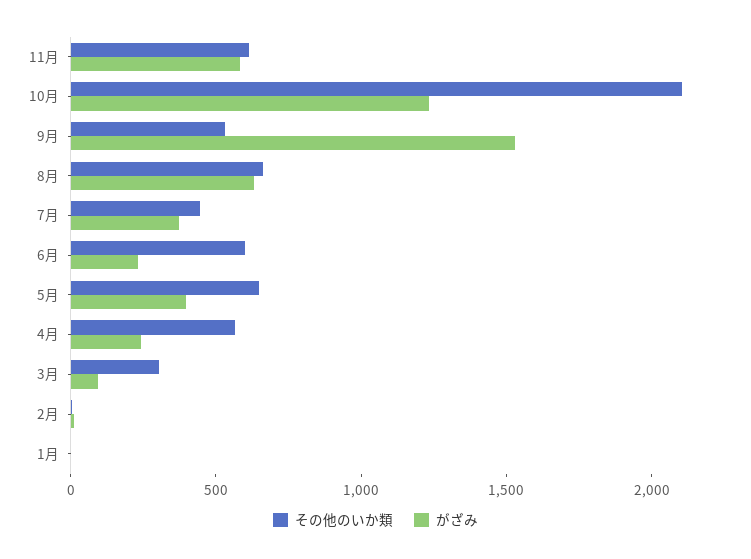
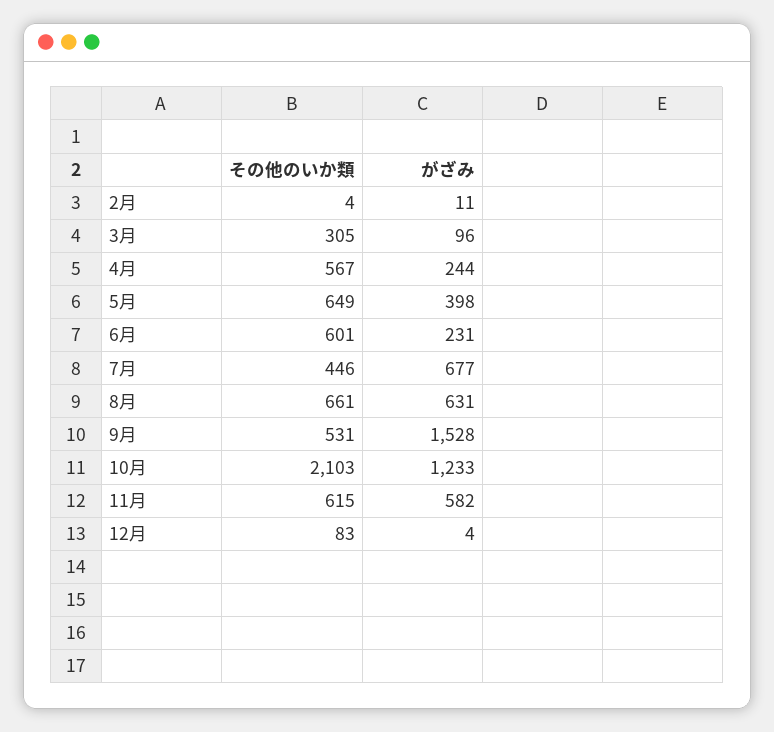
がざみ, 7月: 400 -> 677
その他のいか類, 1月: 0 -> none
がざみ, 1月: 0 -> none
その他のいか類, 12月: none -> 83
がざみ, 12月: none -> 4

